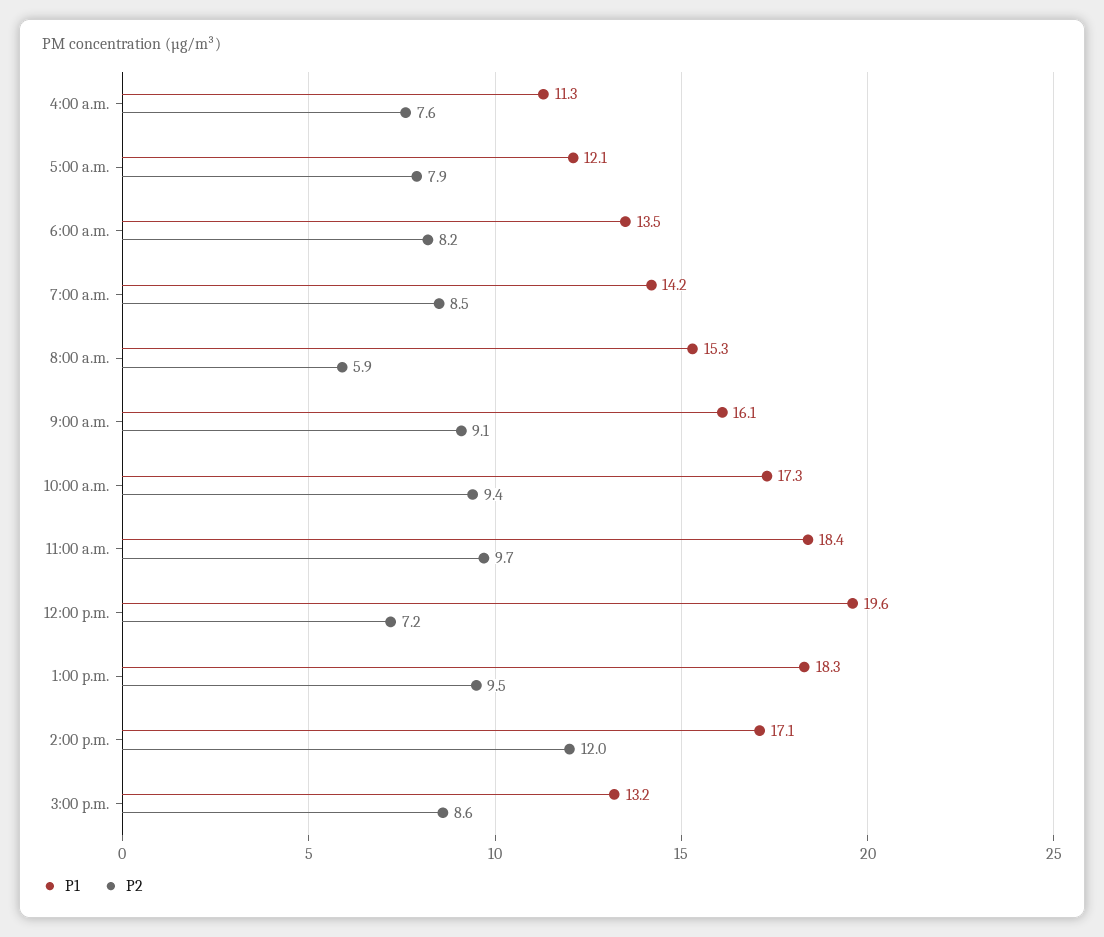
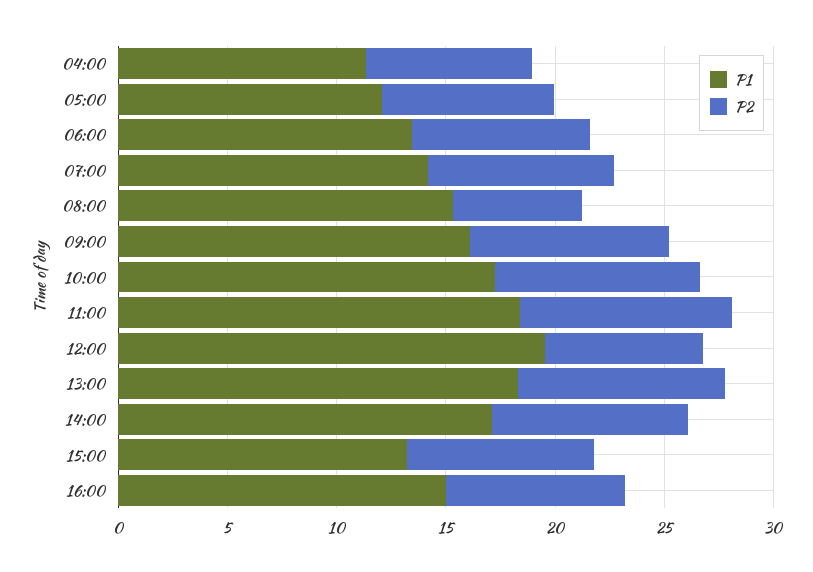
P2, 2:00 p.m.: 12 -> 9
P1, 16:00: none -> 15
P2, 16:00: none -> 8

